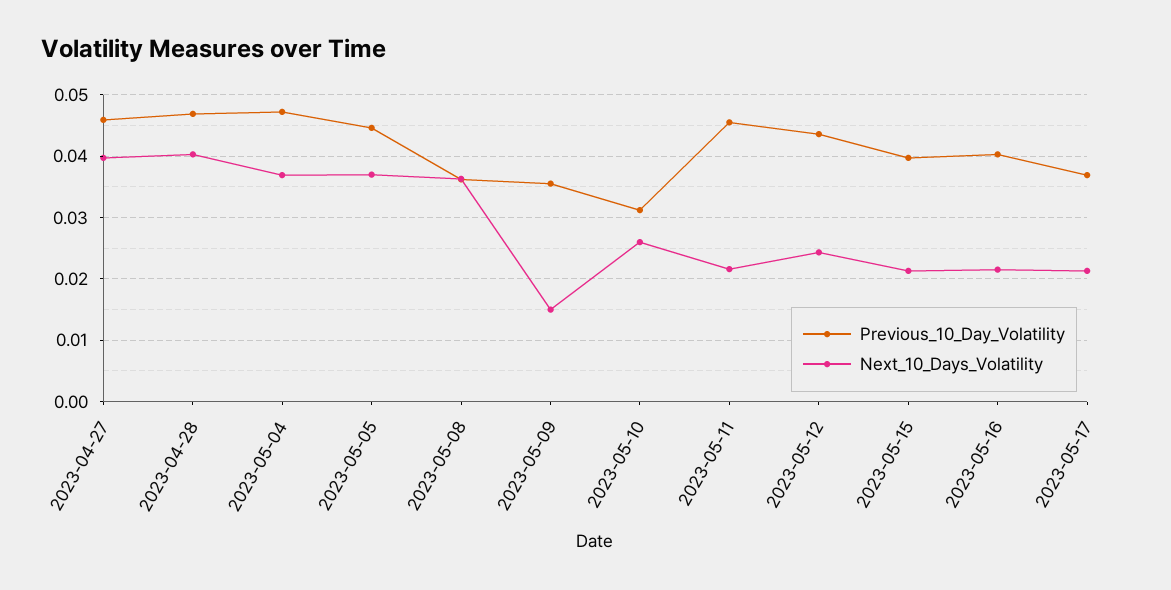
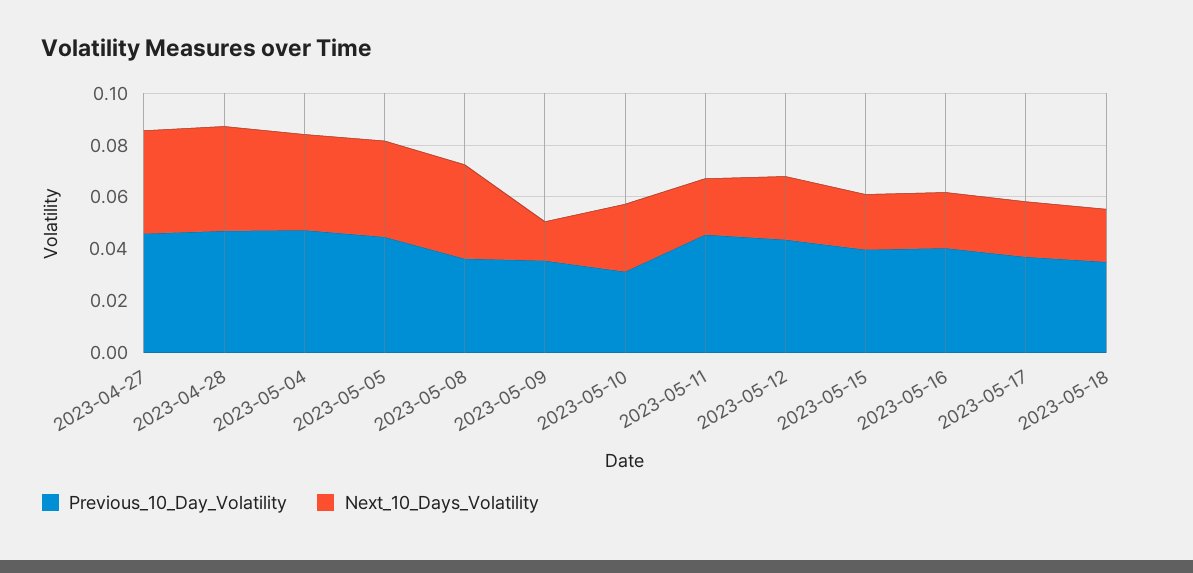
Previous_10_Day_Volatility, 2023-05-18: none -> 0.035
Next_10_Days_Volatility, 2023-05-18: none -> 0.02

